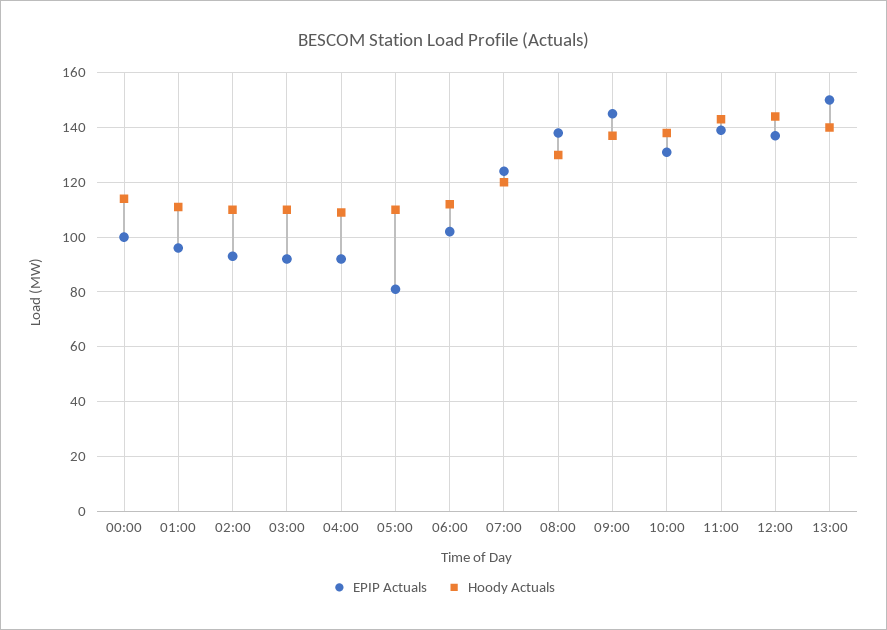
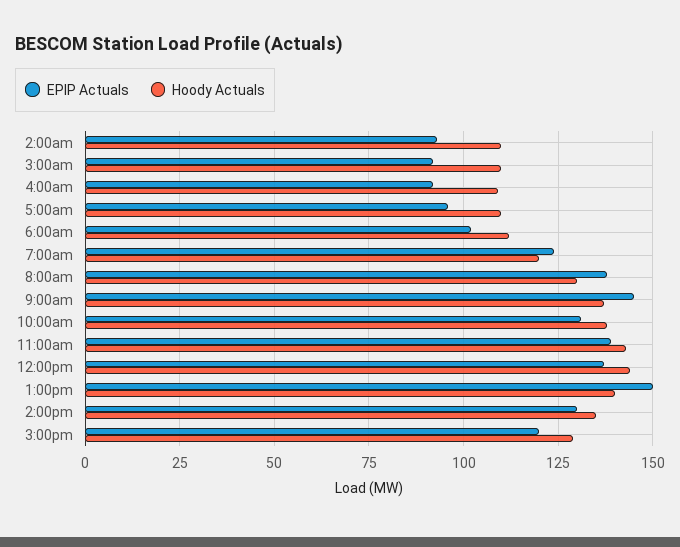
EPIP Actuals, 00:00: 100 -> none
Hoody Actuals, 00:00: 115 -> none
EPIP Actuals, 01:00: 95 -> none
Hoody Actuals, 01:00: 110 -> none
EPIP Actuals, 05:00: 80 -> 95
EPIP Actuals, 2:00pm: none -> 130
Hoody Actuals, 2:00pm: none -> 135
EPIP Actuals, 3:00pm: none -> 120
Hoody Actuals, 3:00pm: none -> 130

